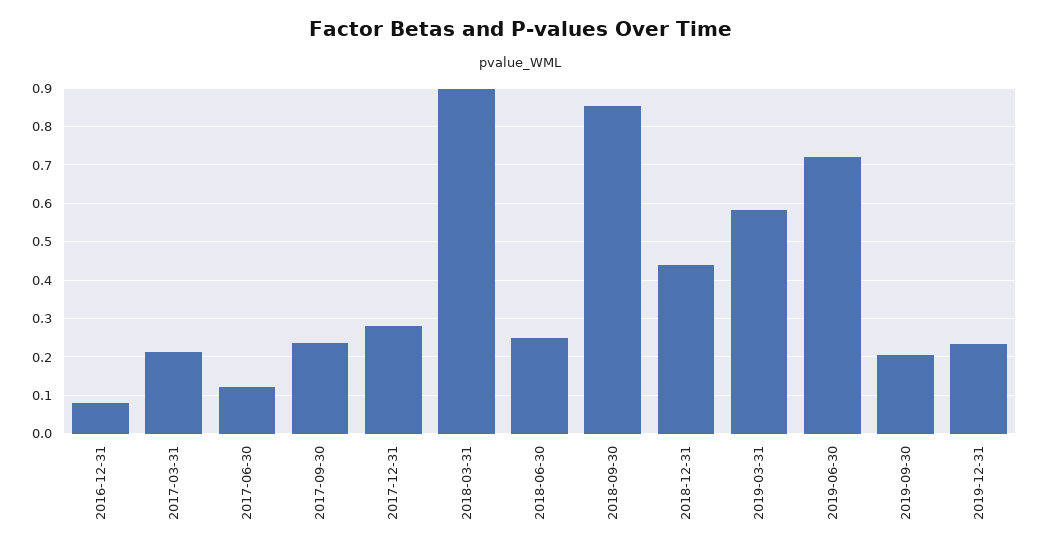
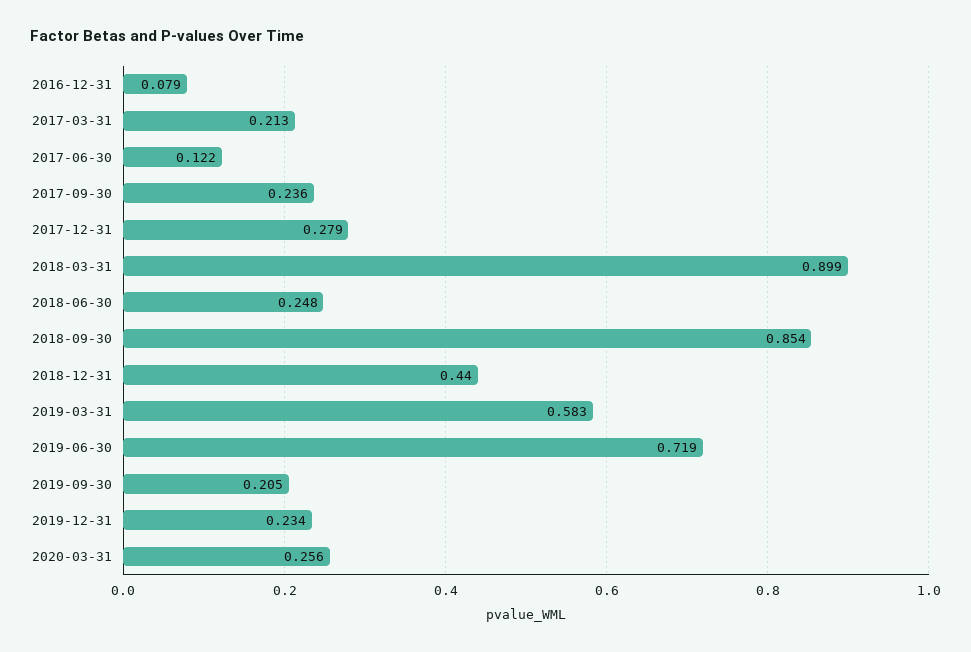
2020-03-31: none -> 0.256

